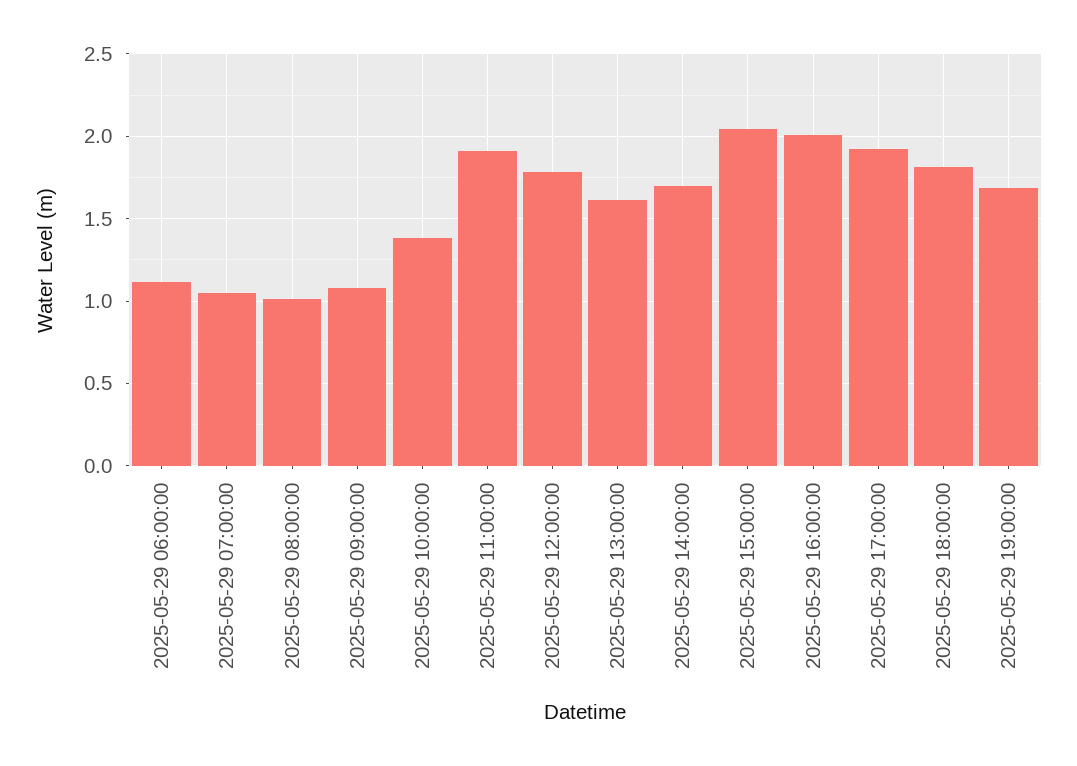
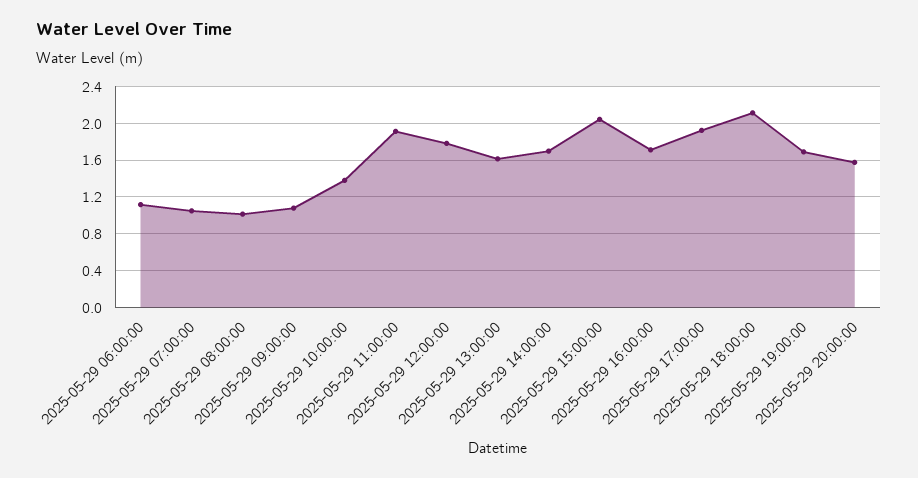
2025-05-29 16:00:00: 2 -> 1.7
2025-05-29 18:00:00: 1.8 -> 2.1
2025-05-29 20:00:00: none -> 1.6

